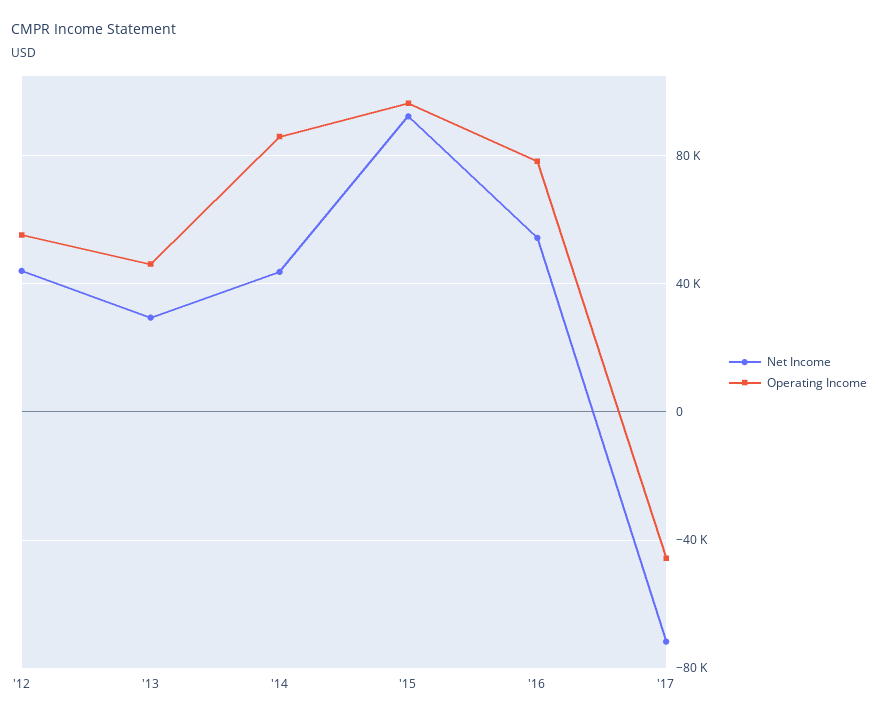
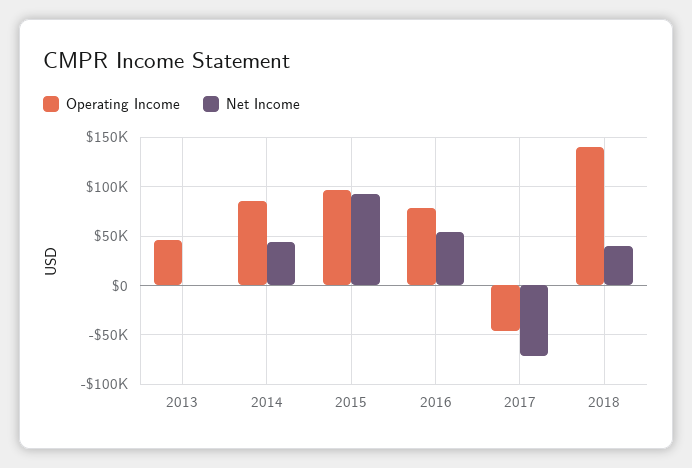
Net Income, '12: 45000 -> none
Operating Income, '12: 55000 -> none
Net Income, '13: 30000 -> 0
Operating Income, 2018: none -> 140000
Net Income, 2018: none -> 40000

